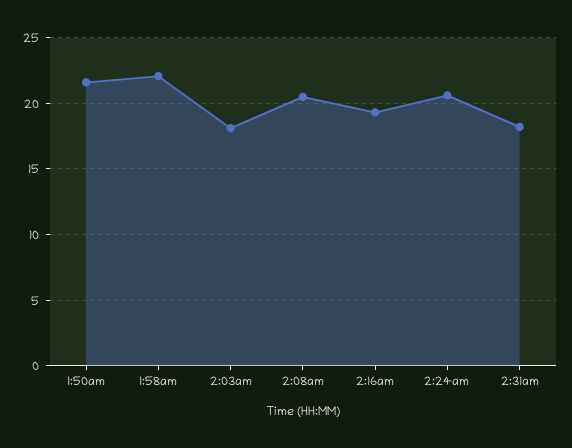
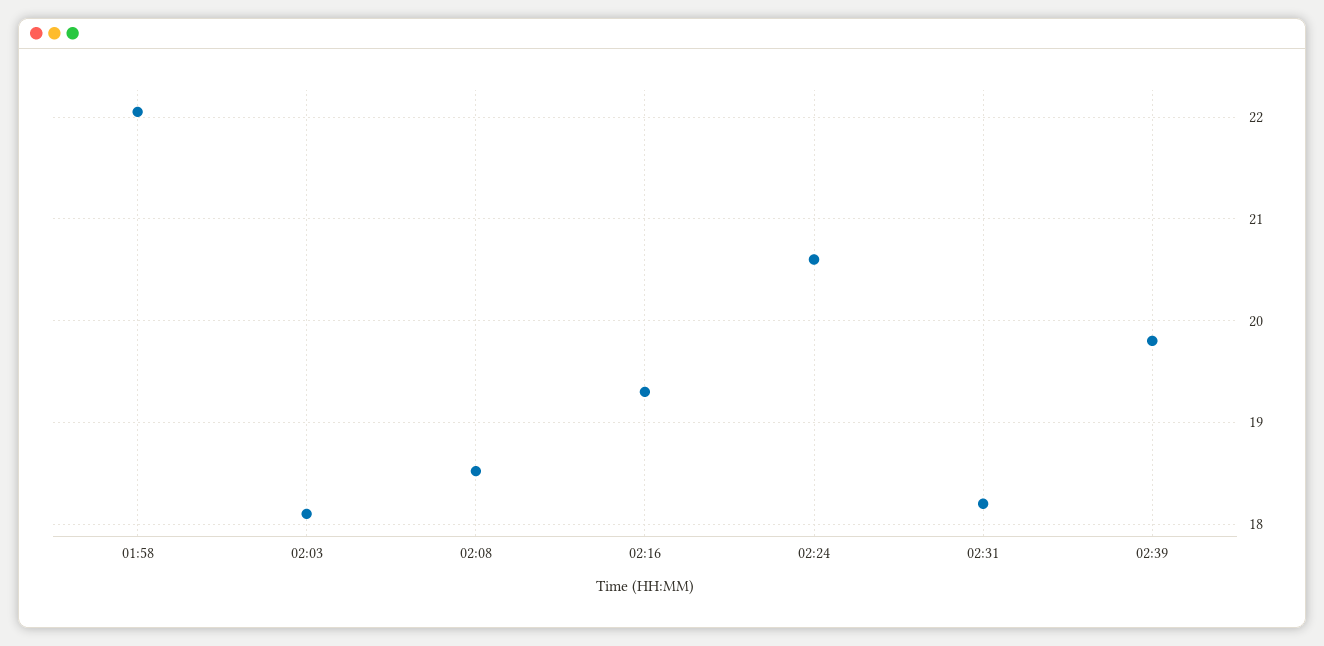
1:50am: 21.5 -> none
2:08am: 20.5 -> 18.5
02:39: none -> 19.8

